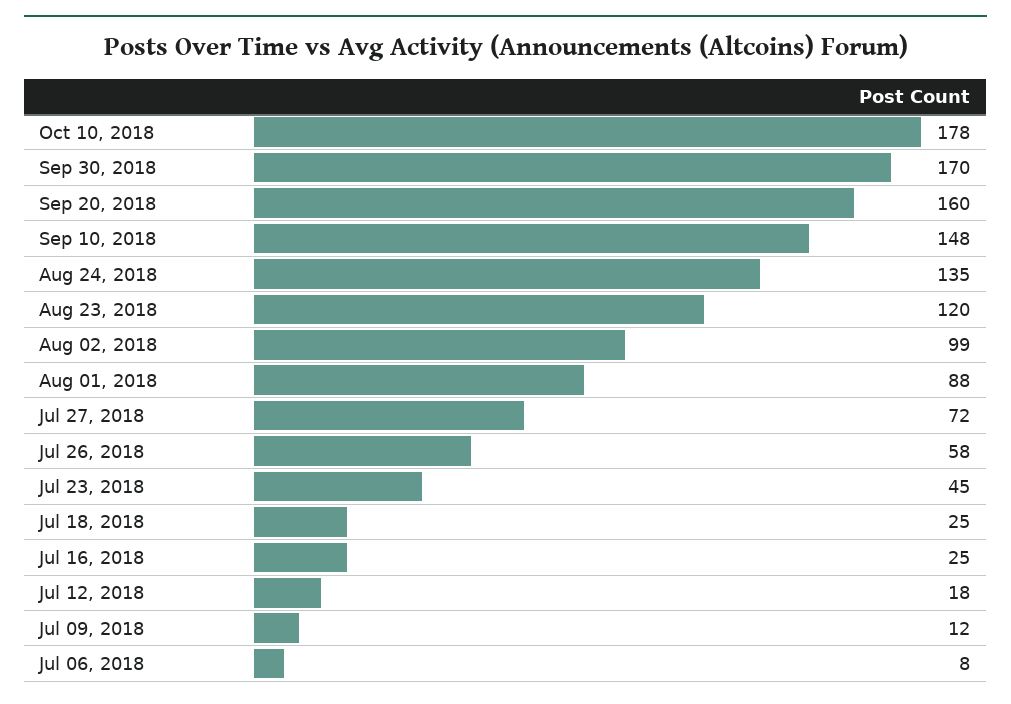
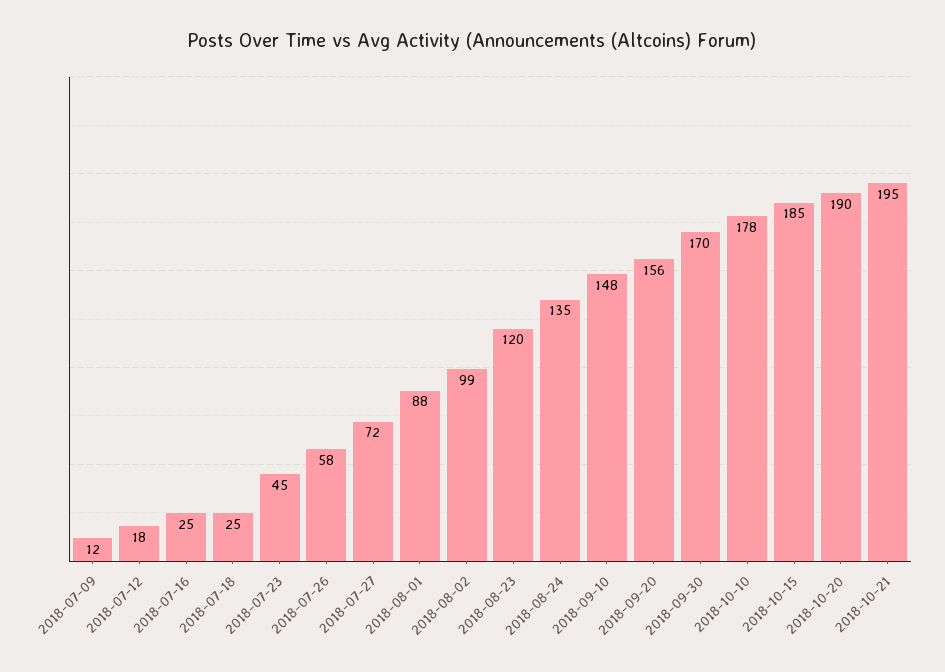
Sep 20, 2018: 160 -> 156
Jul 06, 2018: 8 -> none
2018-10-15: none -> 185
2018-10-20: none -> 190
2018-10-21: none -> 195

